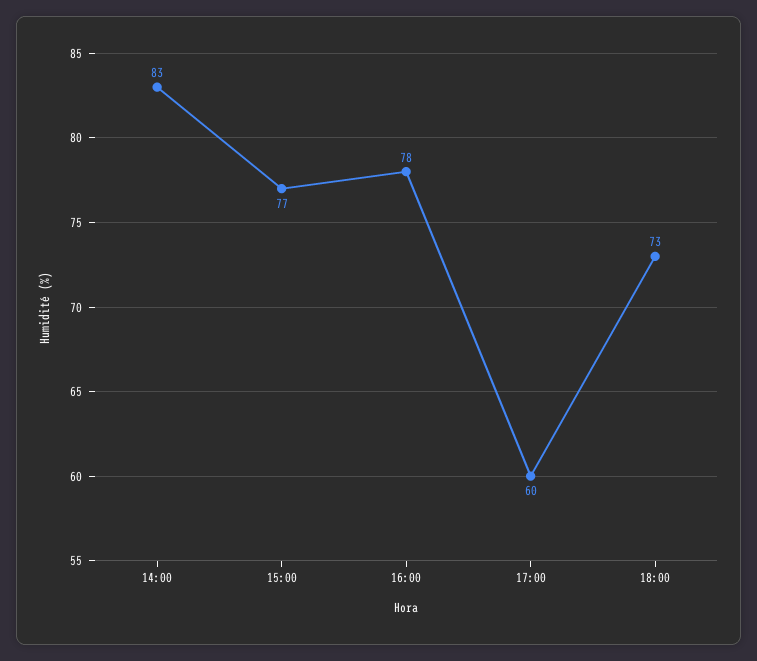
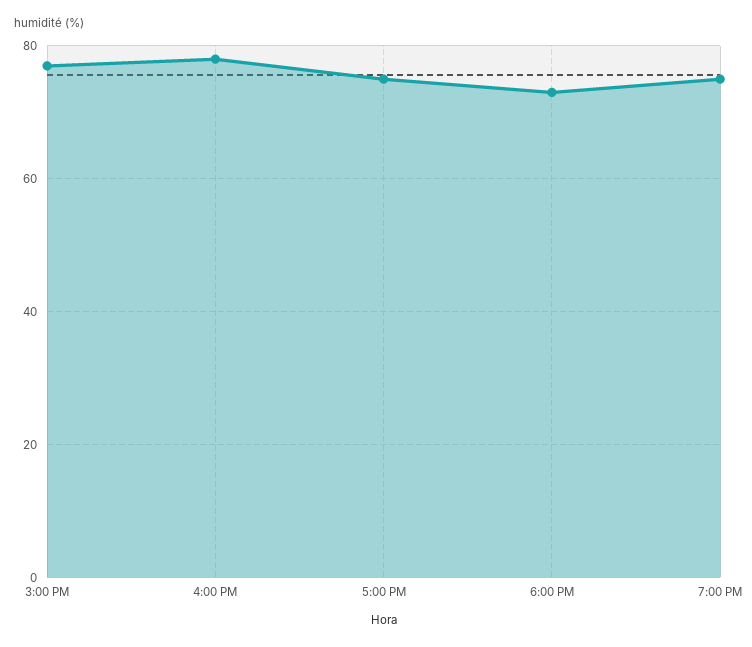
14:00: 83 -> none
17:00: 60 -> 75
7:00 PM: none -> 75

